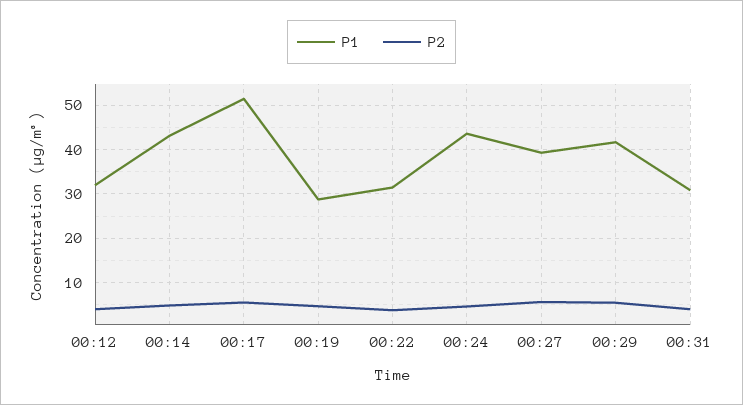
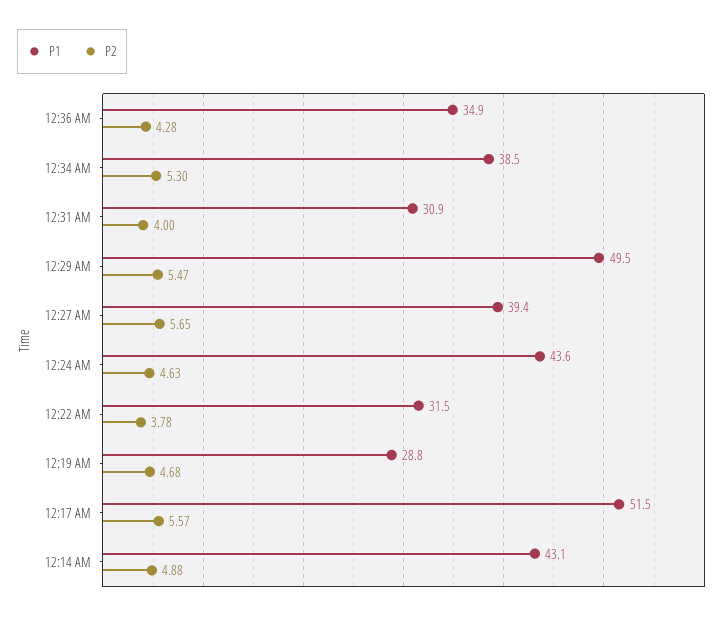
P1, 00:12: 32 -> none
P2, 00:12: 4 -> none
P1, 00:29: 42 -> 49.5
P1, 12:36 AM: none -> 34.9
P2, 12:36 AM: none -> 4.28
P1, 12:34 AM: none -> 38.5
P2, 12:34 AM: none -> 5.3

